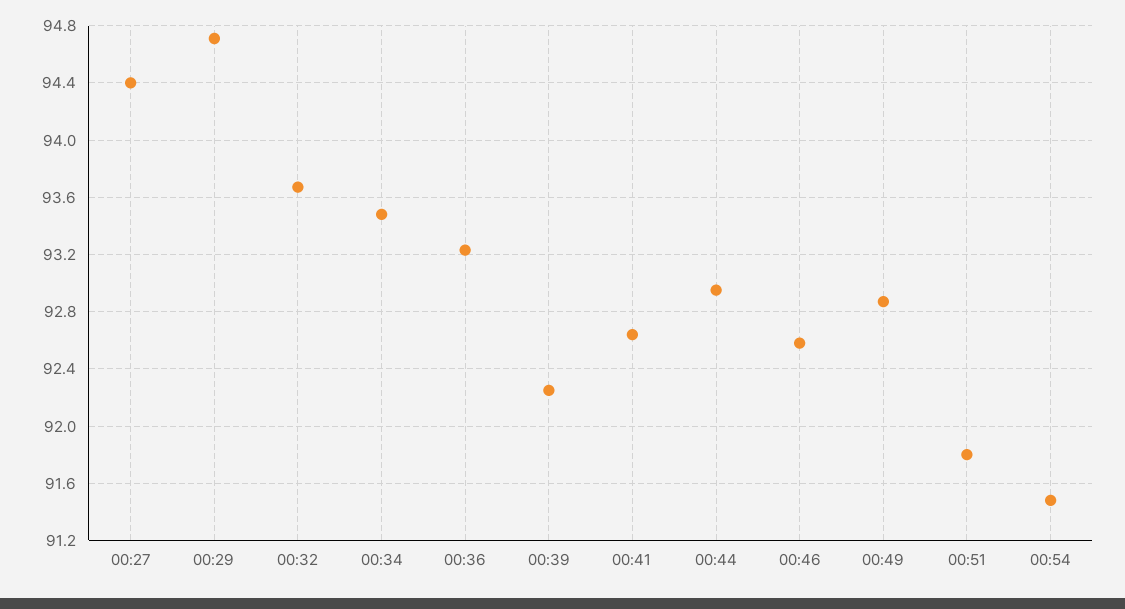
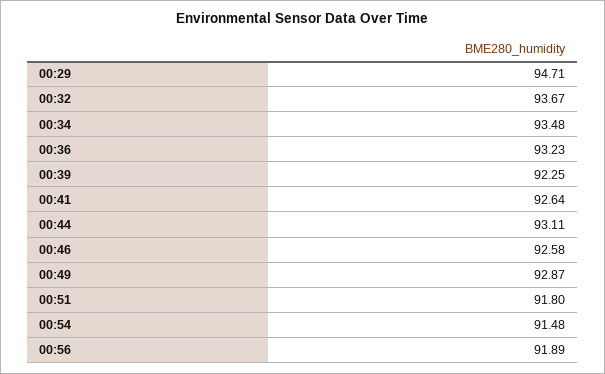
00:27: 94.4 -> none
00:44: 92.95 -> 93.11
00:56: none -> 91.89

